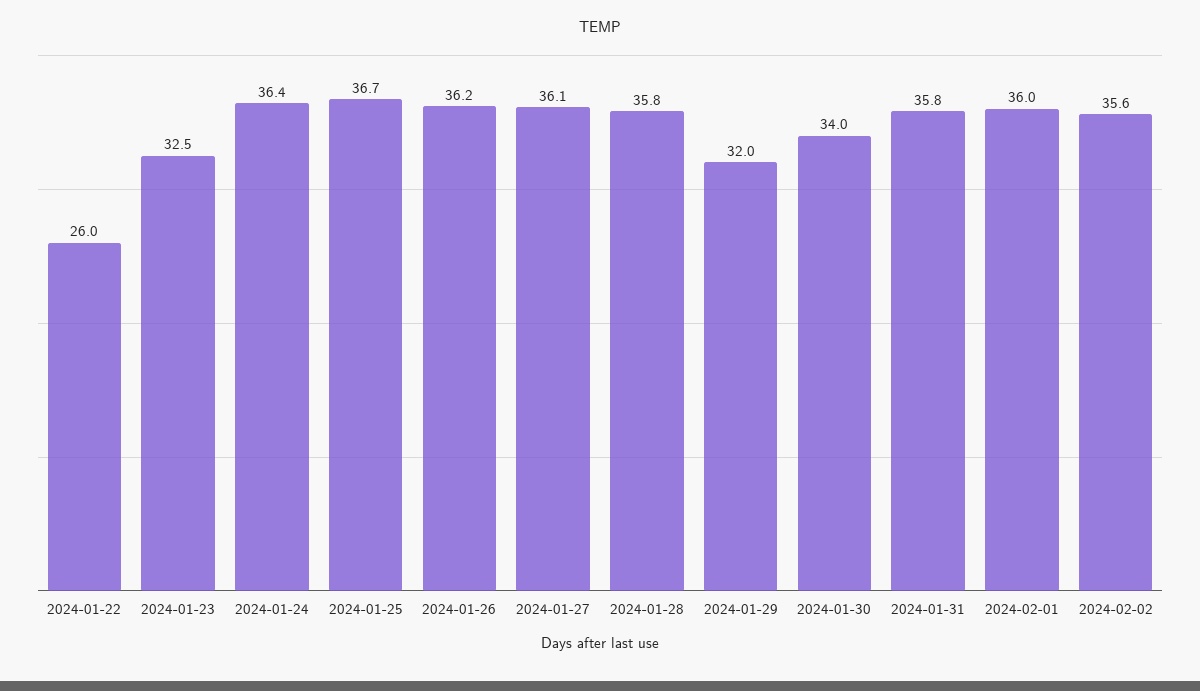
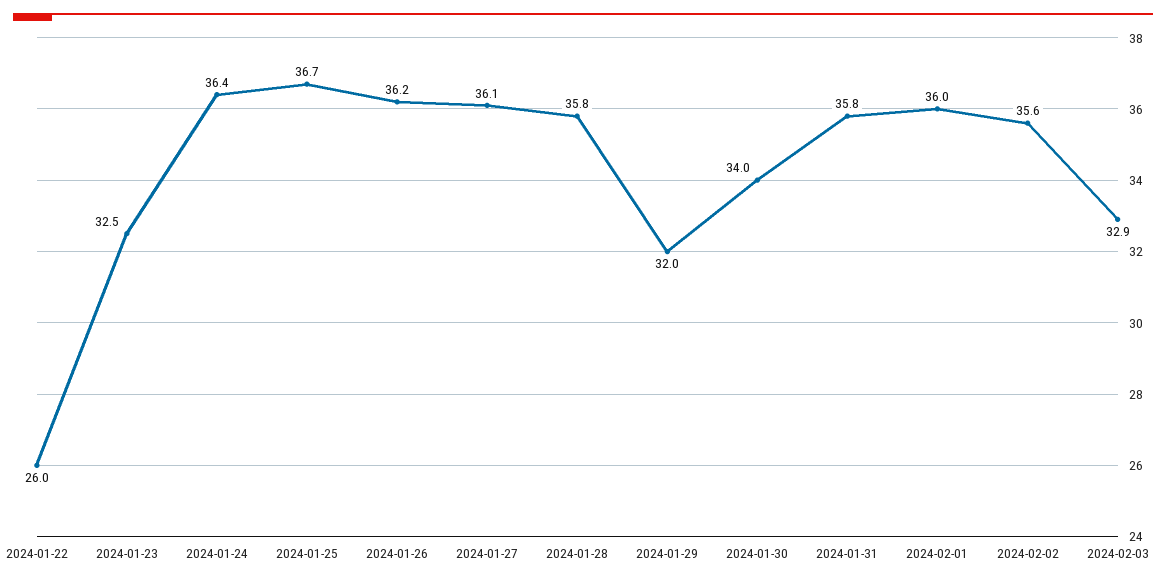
2024-02-03: none -> 32.9

